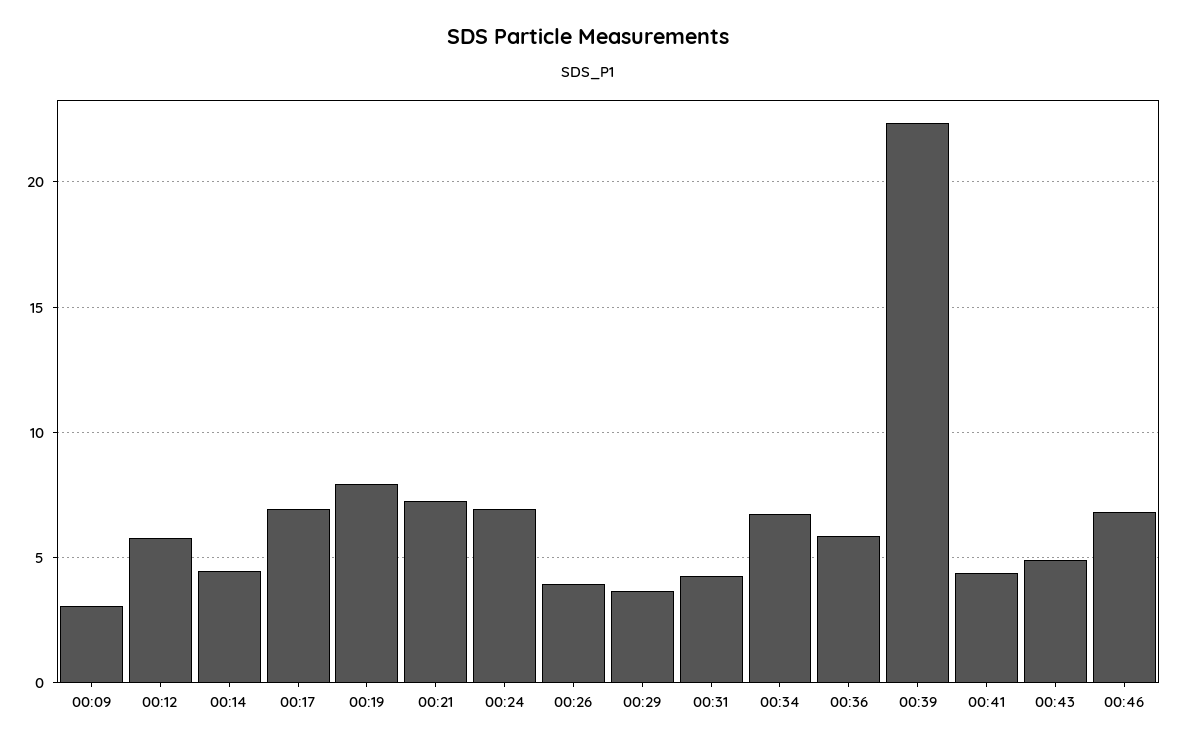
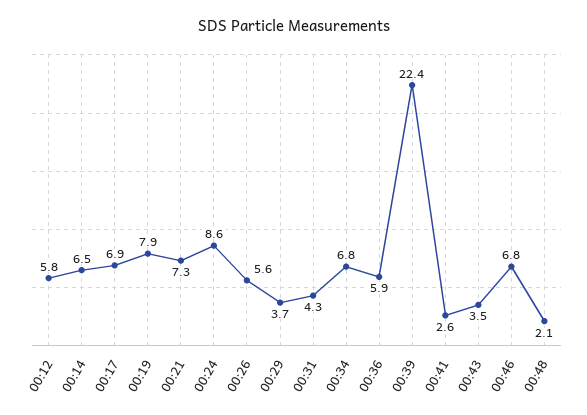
00:09: 3 -> none
00:14: 4.5 -> 6.5
00:24: 7 -> 8.6
00:26: 4 -> 5.6
00:41: 4.5 -> 2.6
00:43: 5 -> 3.5
00:48: none -> 2.1

